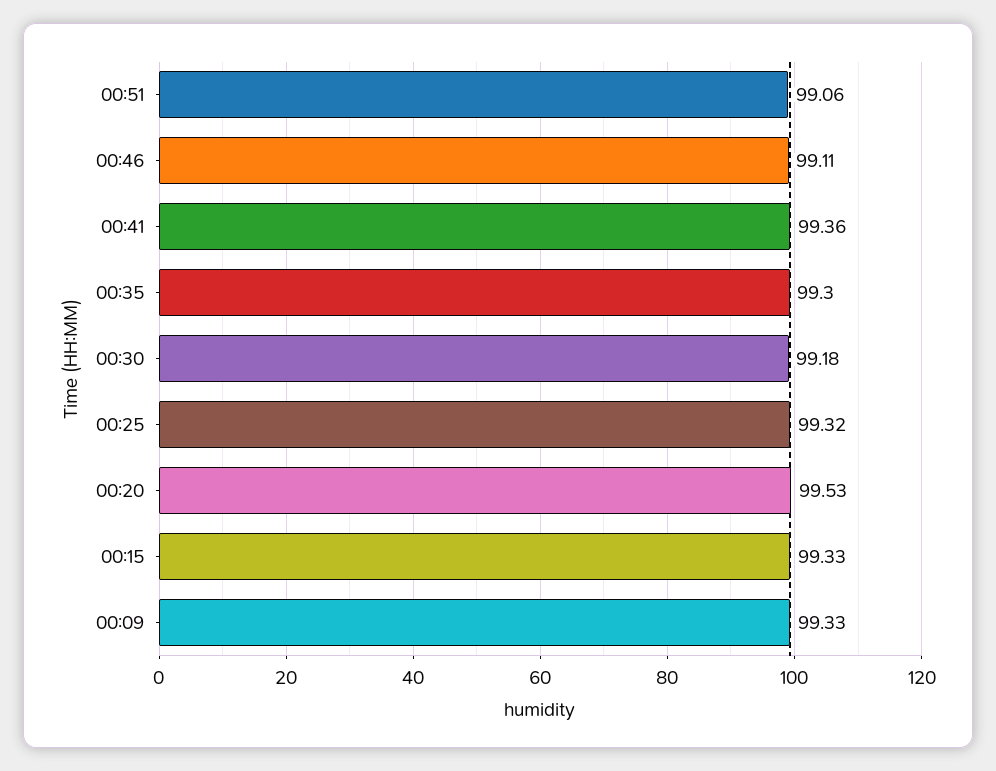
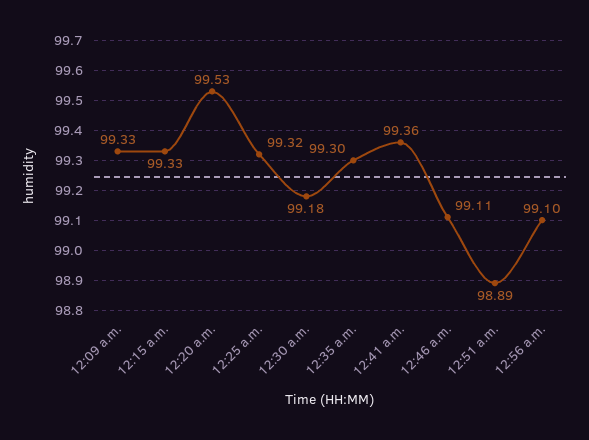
00:51: 99.06 -> 98.89
12:56 a.m.: none -> 99.1

